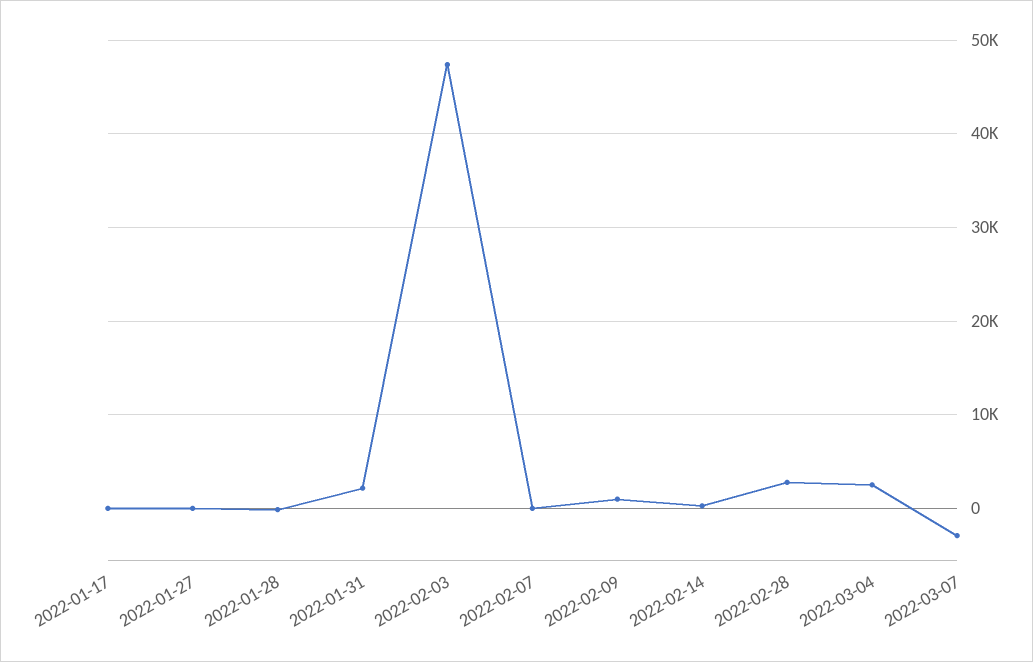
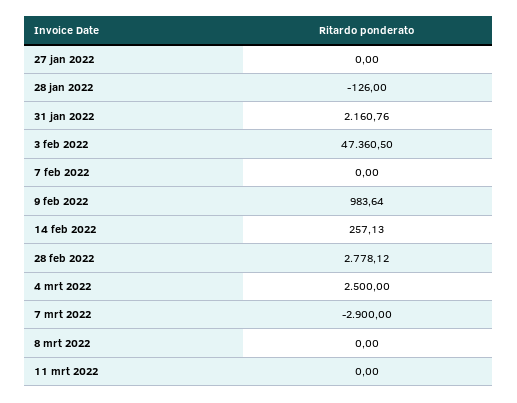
2022-01-17: 0 -> none
8 mrt 2022: none -> 0
11 mrt 2022: none -> 0

